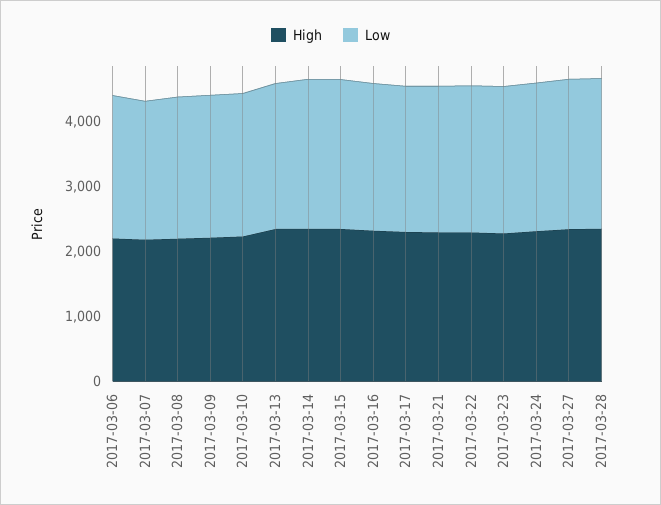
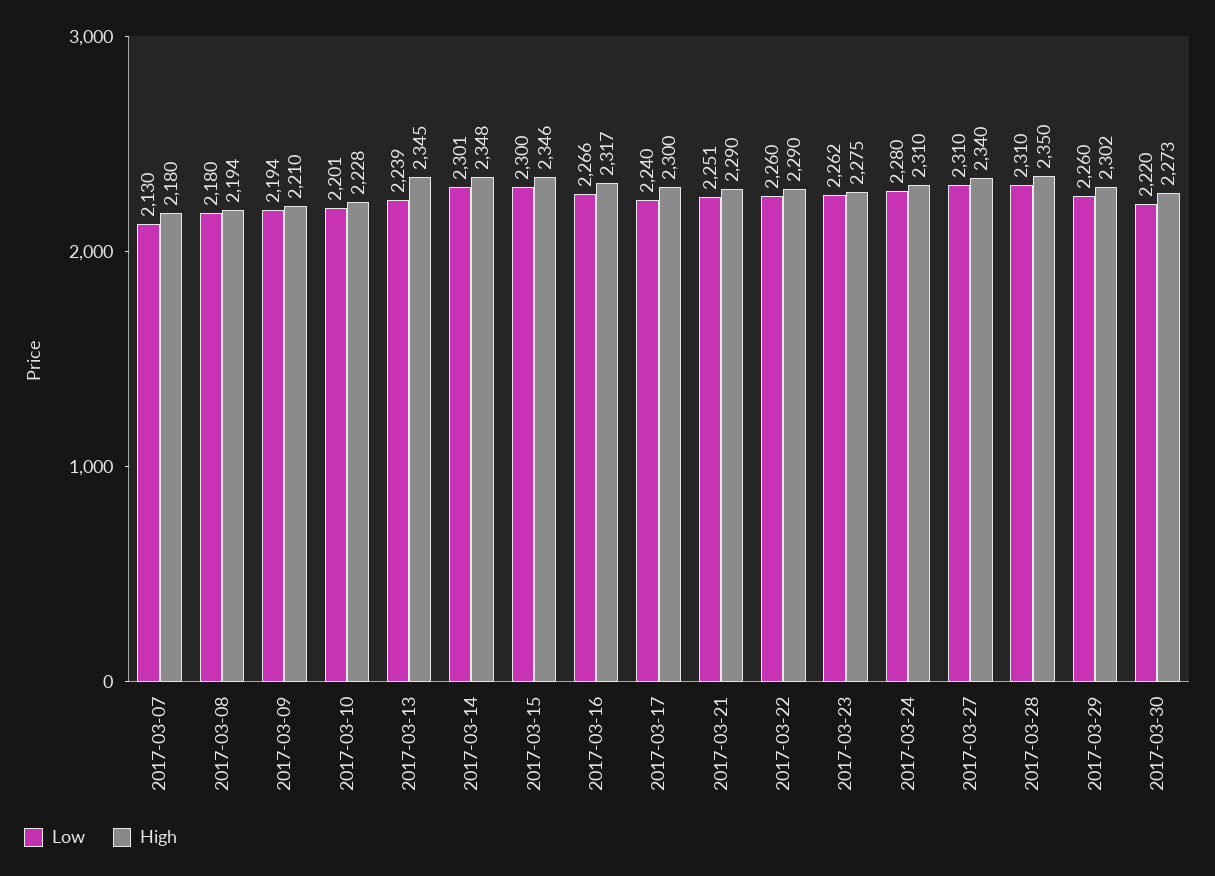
High, 2017-03-06: 2200 -> none
Low, 2017-03-06: 2200 -> none
Low, 2017-03-29: none -> 2260
High, 2017-03-29: none -> 2302
Low, 2017-03-30: none -> 2220
High, 2017-03-30: none -> 2273

